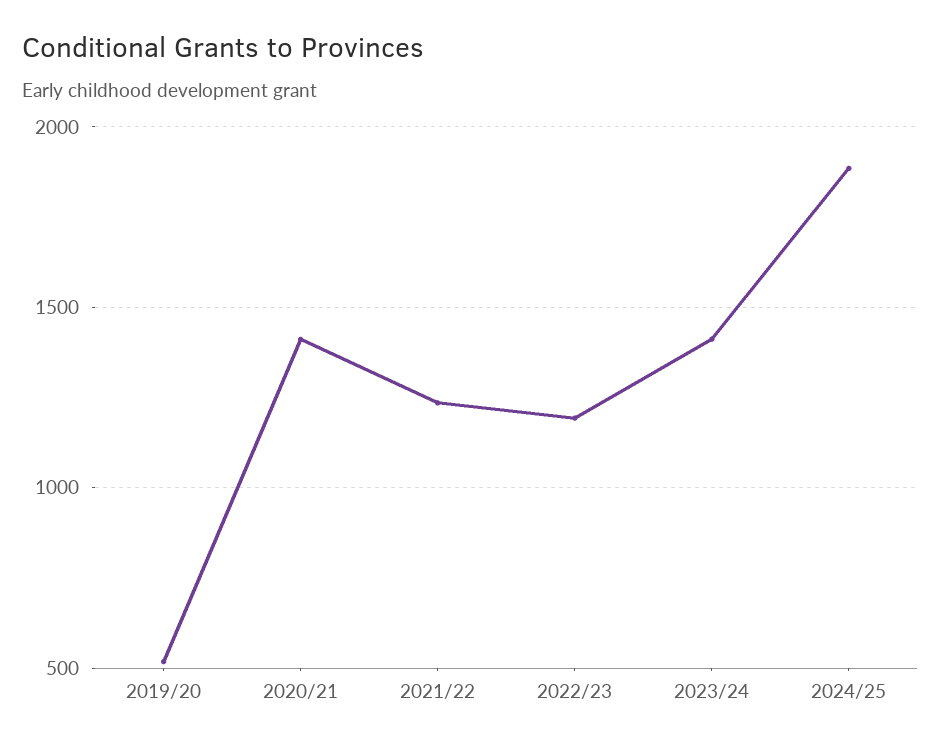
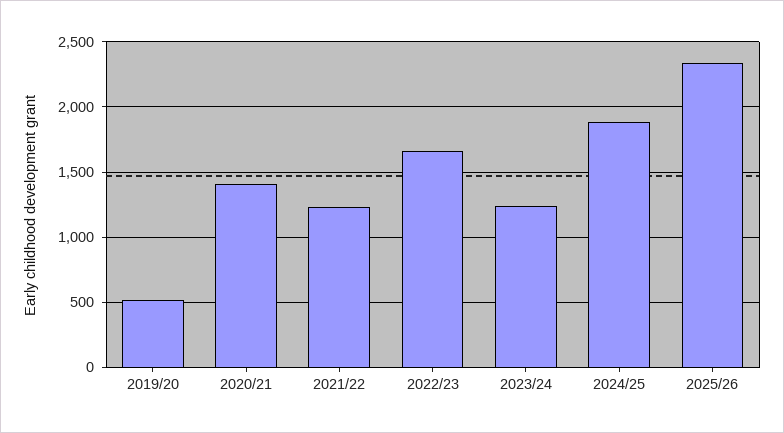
2022/23: 1200 -> 1650
2023/24: 1400 -> 1250
2025/26: none -> 2350

